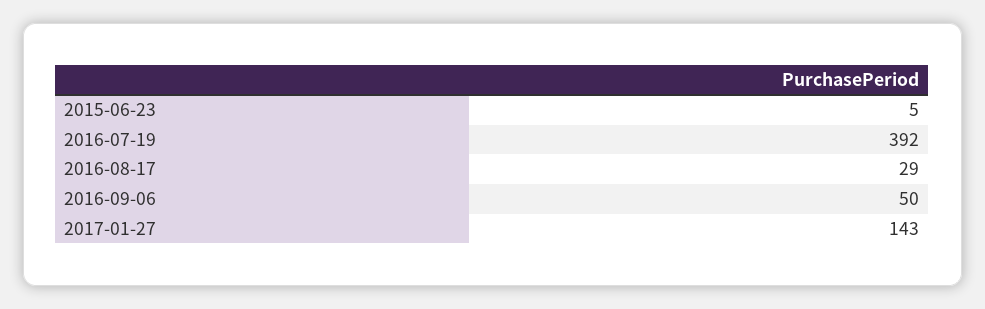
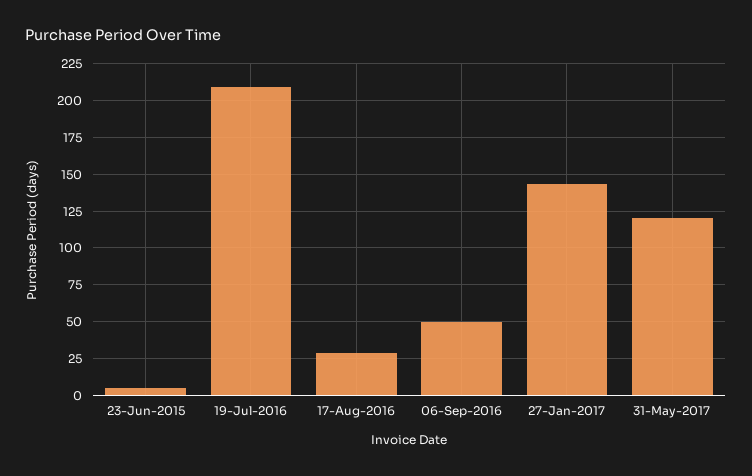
2016-07-19: 392 -> 210
31-May-2017: none -> 120

